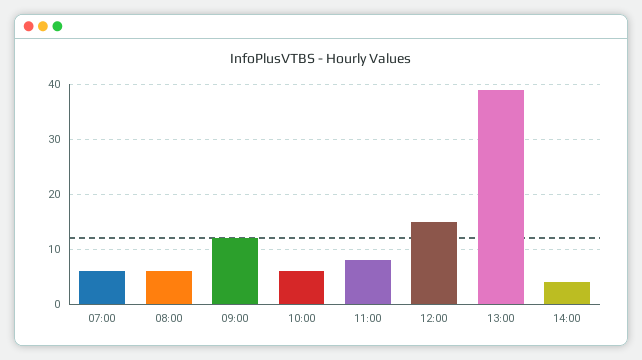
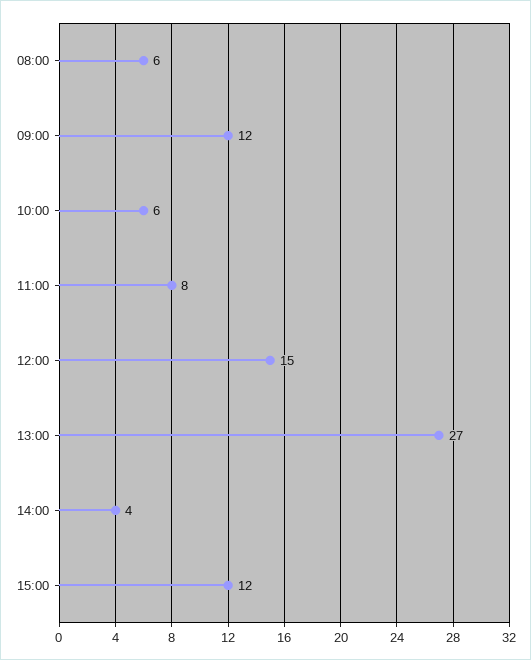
07:00: 5 -> none
13:00: 40 -> 27
15:00: none -> 12

